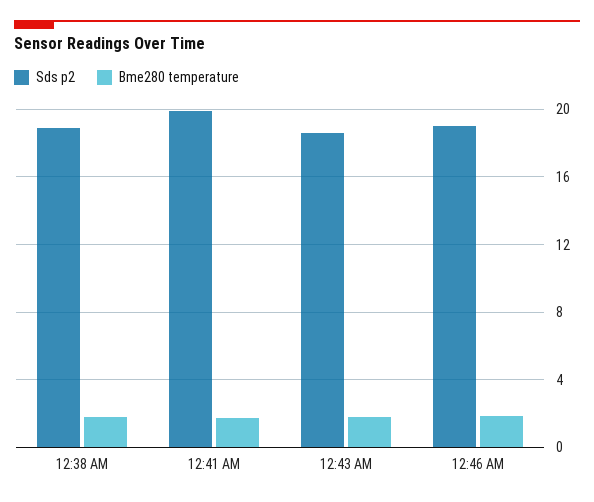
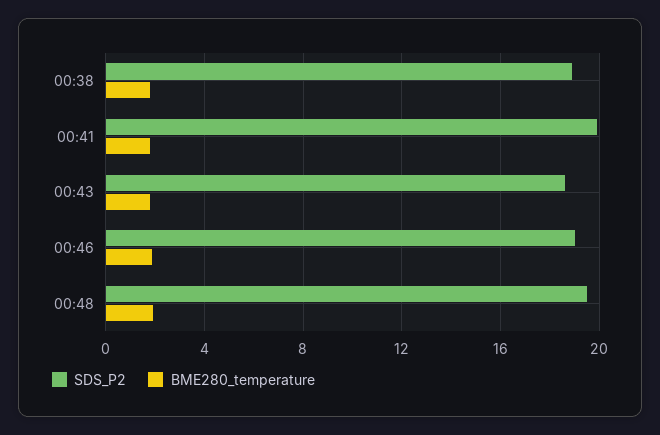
Sds p2, 00:48: none -> 19.5
Bme280 temperature, 00:48: none -> 2

